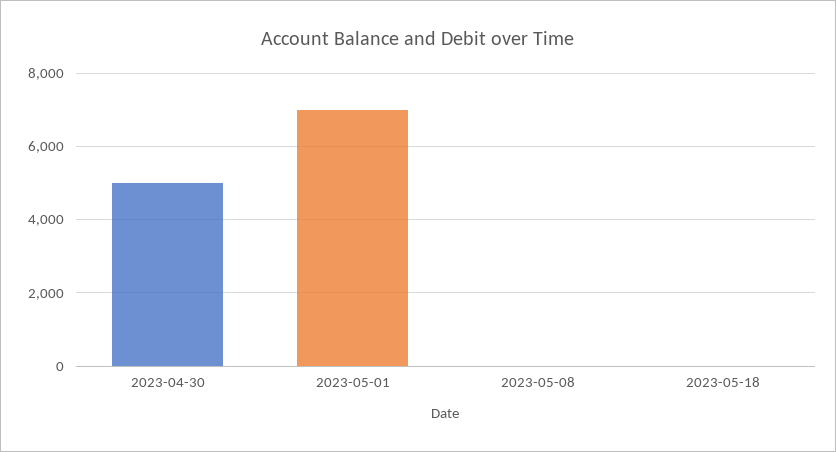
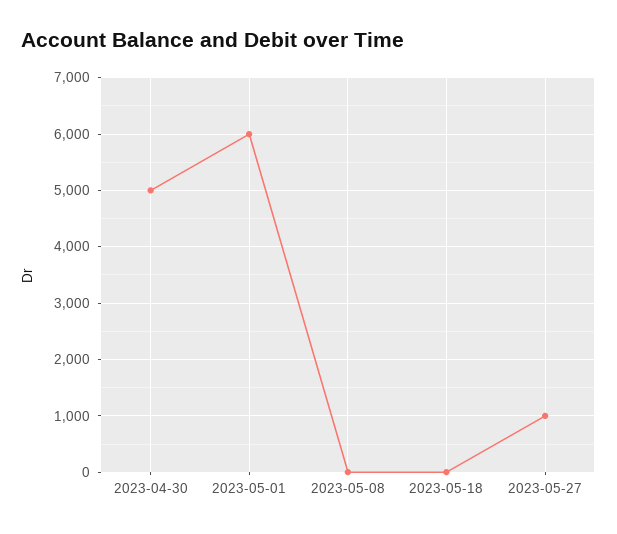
2023-05-01: 7000 -> 6000
2023-05-27: none -> 1000

